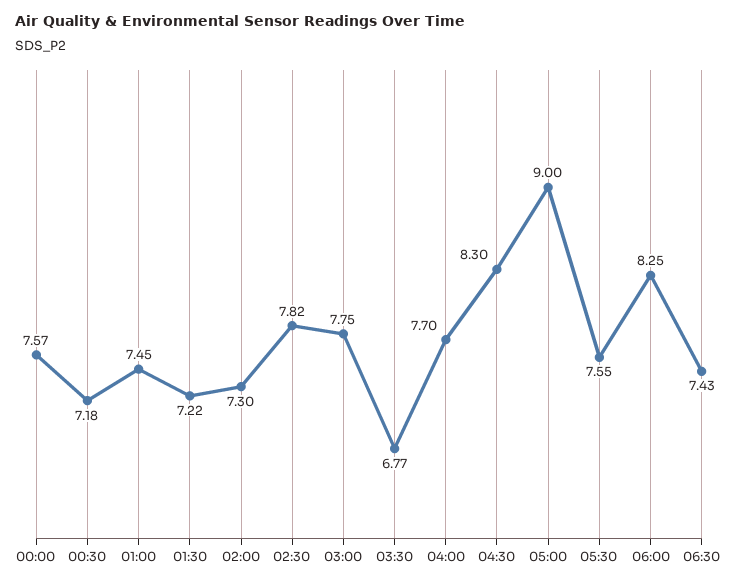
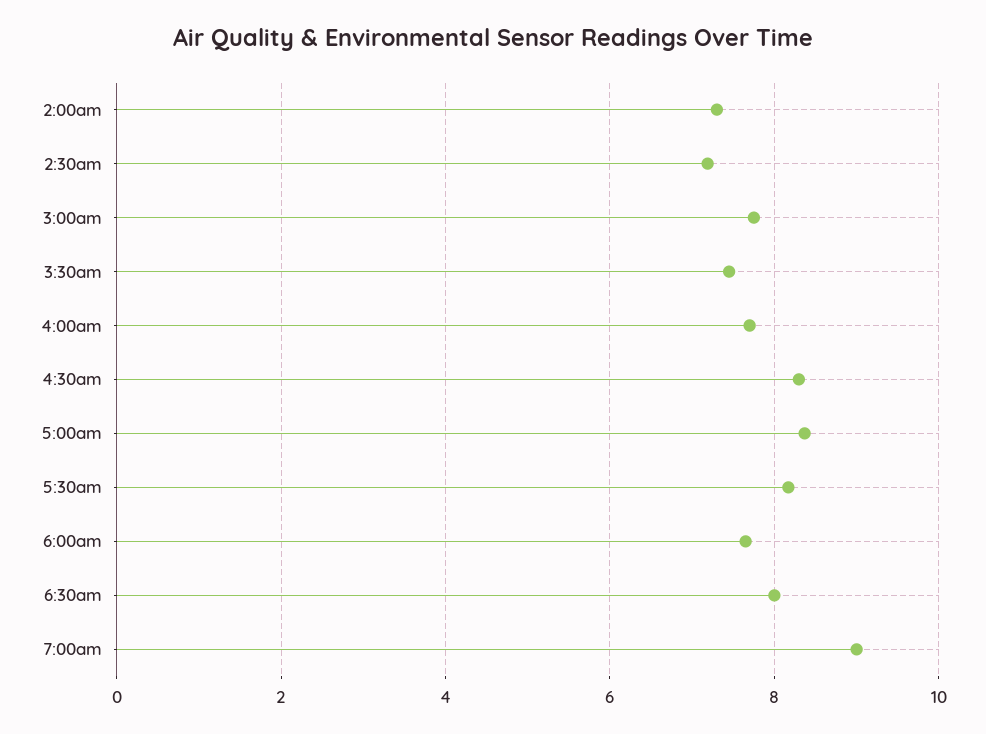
00:00: 7.57 -> none
00:30: 7.18 -> none
01:00: 7.45 -> none
01:30: 7.22 -> none
02:30: 7.82 -> 7.2
03:30: 6.77 -> 7.4
05:00: 9 -> 8.4
05:30: 7.55 -> 8.2
06:00: 8.25 -> 7.6
06:30: 7.43 -> 8
7:00am: none -> 9

